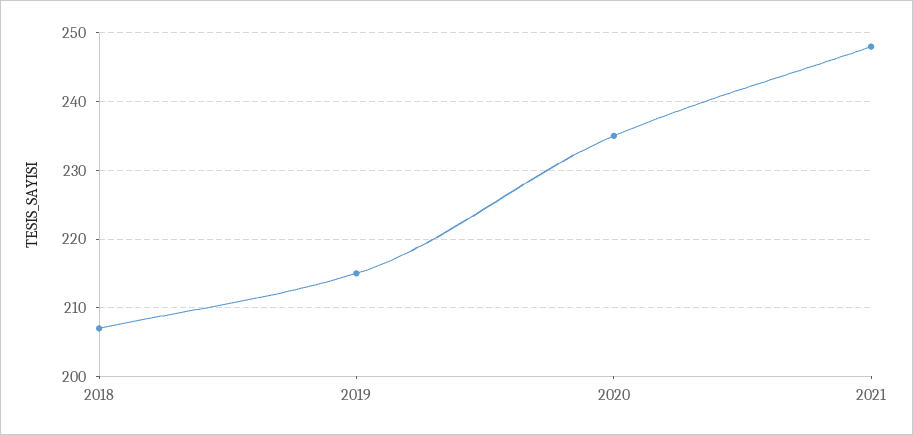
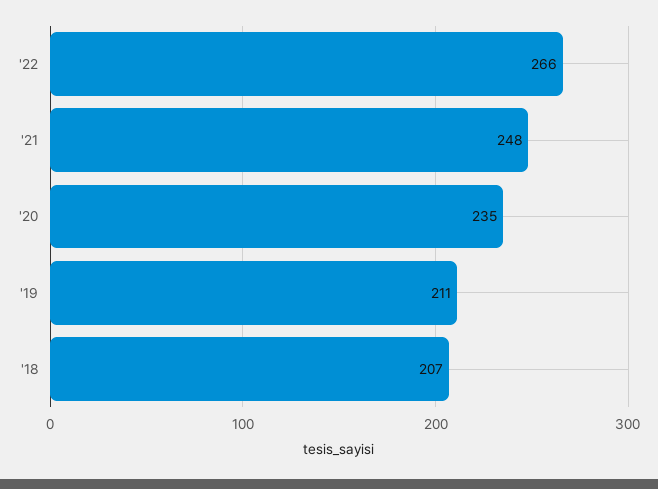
2019: 215 -> 211
'22: none -> 266

